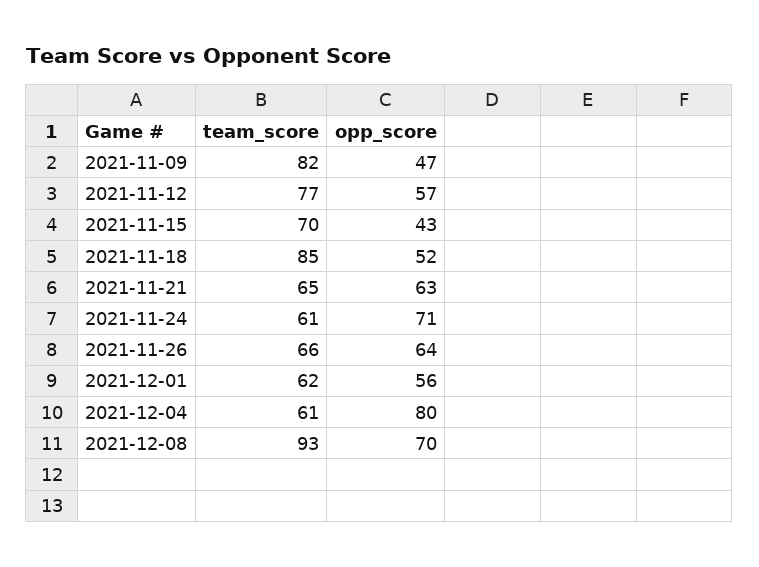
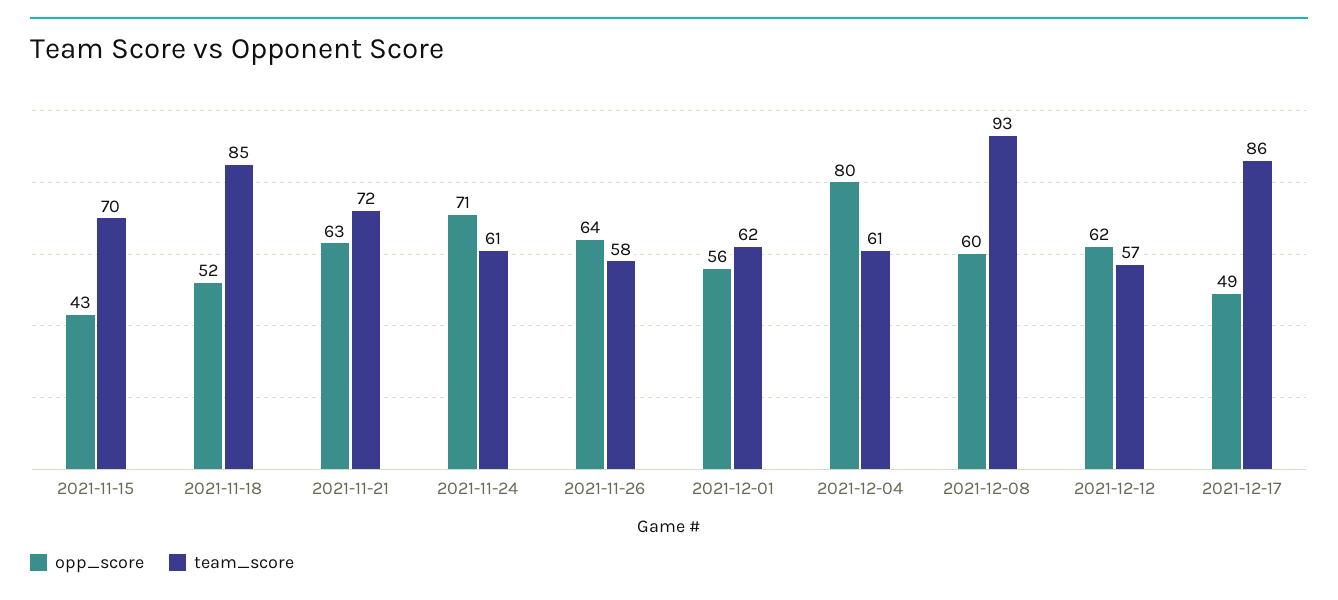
team_score, 2021-11-09: 82 -> none
opp_score, 2021-11-09: 47 -> none
team_score, 2021-11-12: 77 -> none
opp_score, 2021-11-12: 57 -> none
team_score, 2021-11-21: 65 -> 72
team_score, 2021-11-26: 66 -> 58
opp_score, 2021-12-08: 70 -> 60
opp_score, 2021-12-12: none -> 62
team_score, 2021-12-12: none -> 57
opp_score, 2021-12-17: none -> 49
team_score, 2021-12-17: none -> 86

